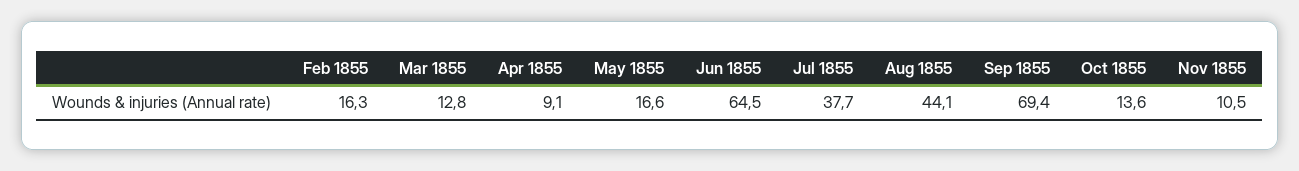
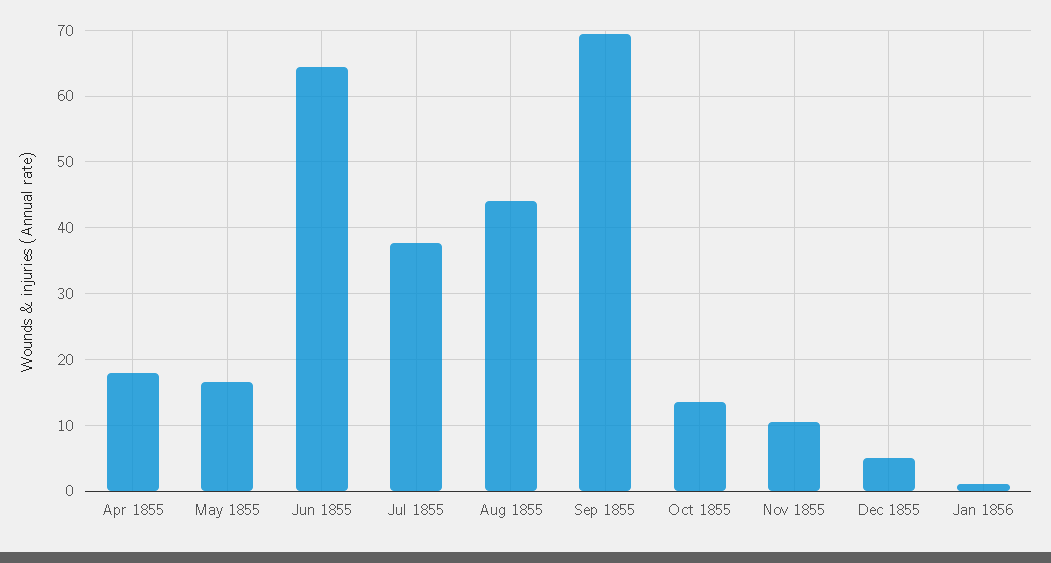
Feb 1855: 16.3 -> none
Mar 1855: 12.8 -> none
Apr 1855: 9.1 -> 18
Dec 1855: none -> 5
Jan 1856: none -> 1

